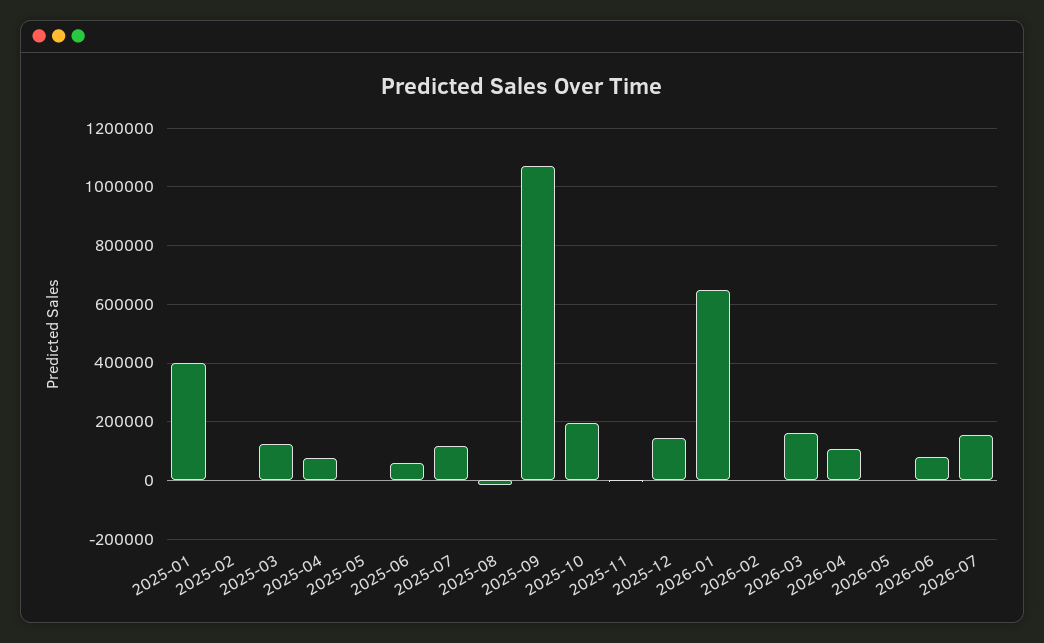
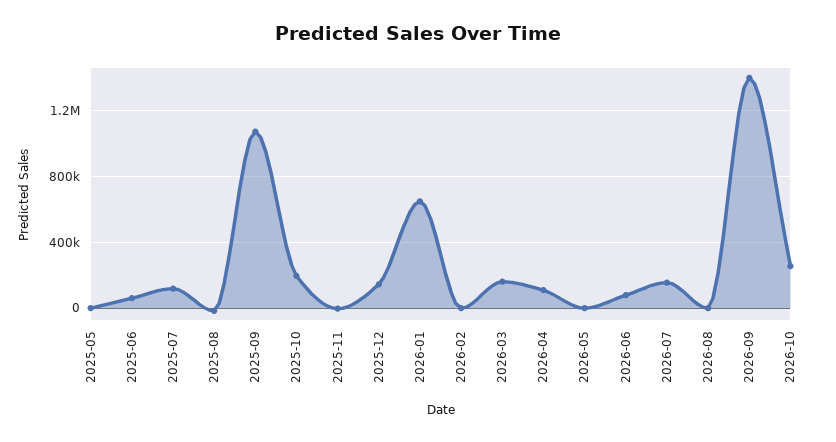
2025-01: 400000 -> none
2025-02: 0 -> none
2025-03: 125000 -> none
2025-04: 75000 -> none
2026-08: none -> 0
2026-09: none -> 1400000
2026-10: none -> 250000

